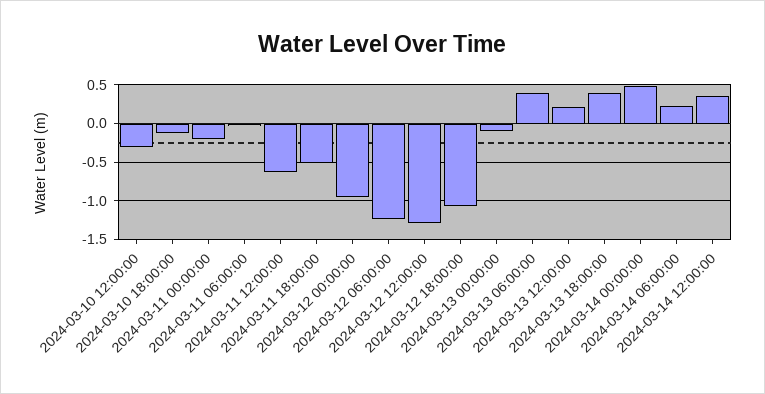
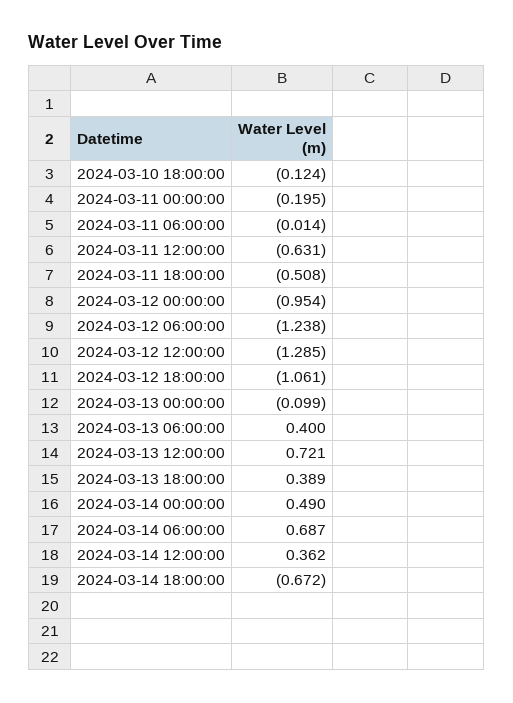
2024-03-10 12:00:00: -0.3 -> none
2024-03-13 12:00:00: 0.2 -> 0.721
2024-03-14 06:00:00: 0.2 -> 0.687
2024-03-14 18:00:00: none -> -0.672

